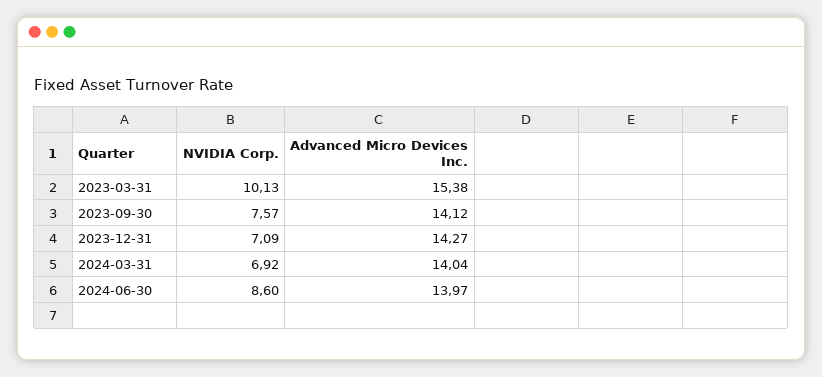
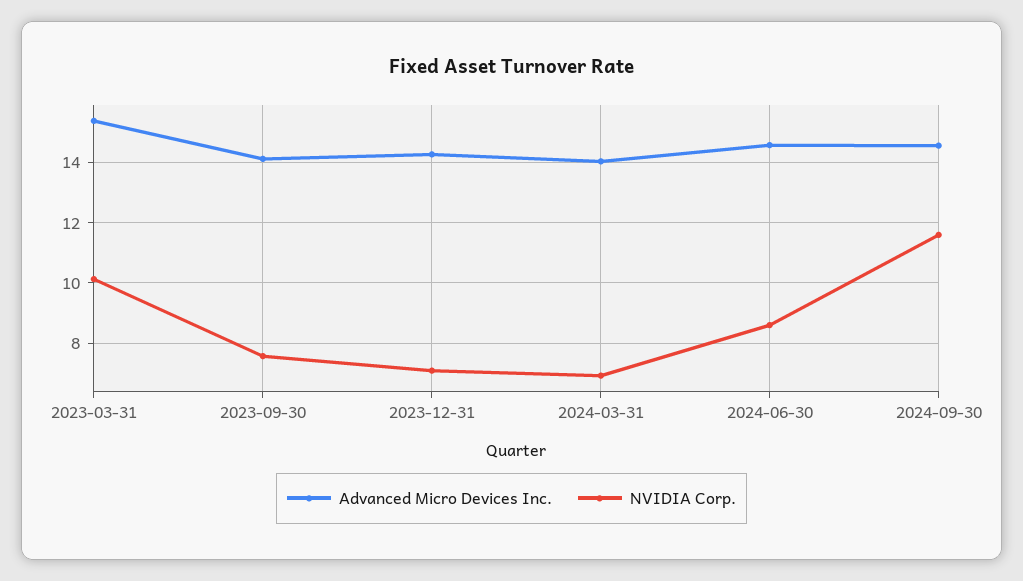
Advanced Micro Devices Inc., 2024-06-30: 13.97 -> 14.6
Advanced Micro Devices Inc., 2024-09-30: none -> 14.6
NVIDIA Corp., 2024-09-30: none -> 11.6

